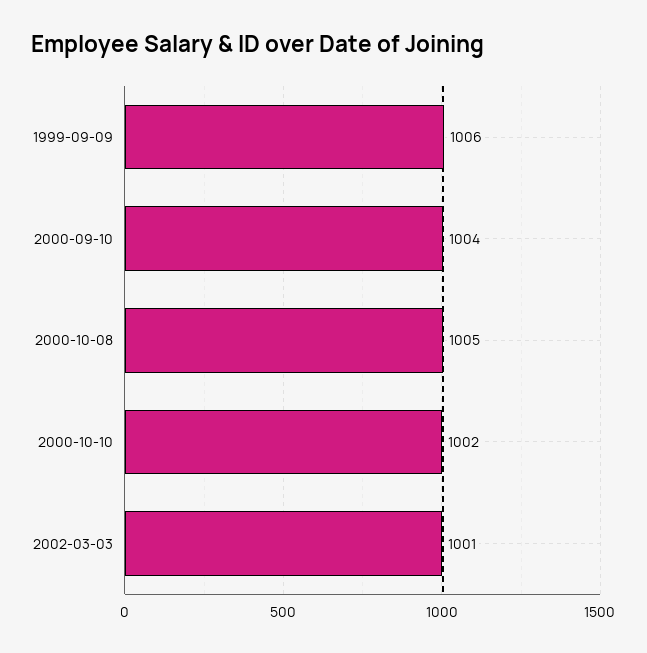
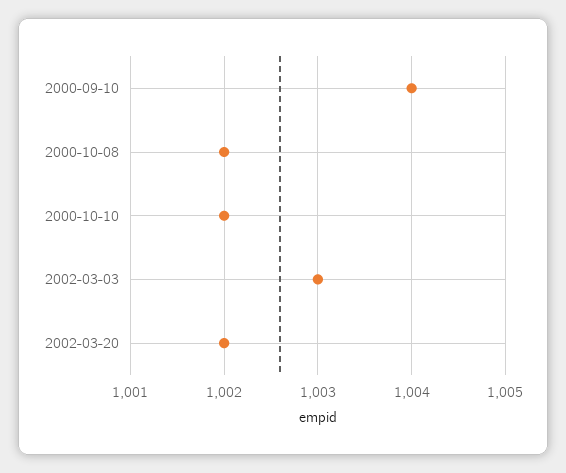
1999-09-09: 1006 -> none
2000-10-08: 1005 -> 1002
2002-03-03: 1001 -> 1003
2002-03-20: none -> 1002

